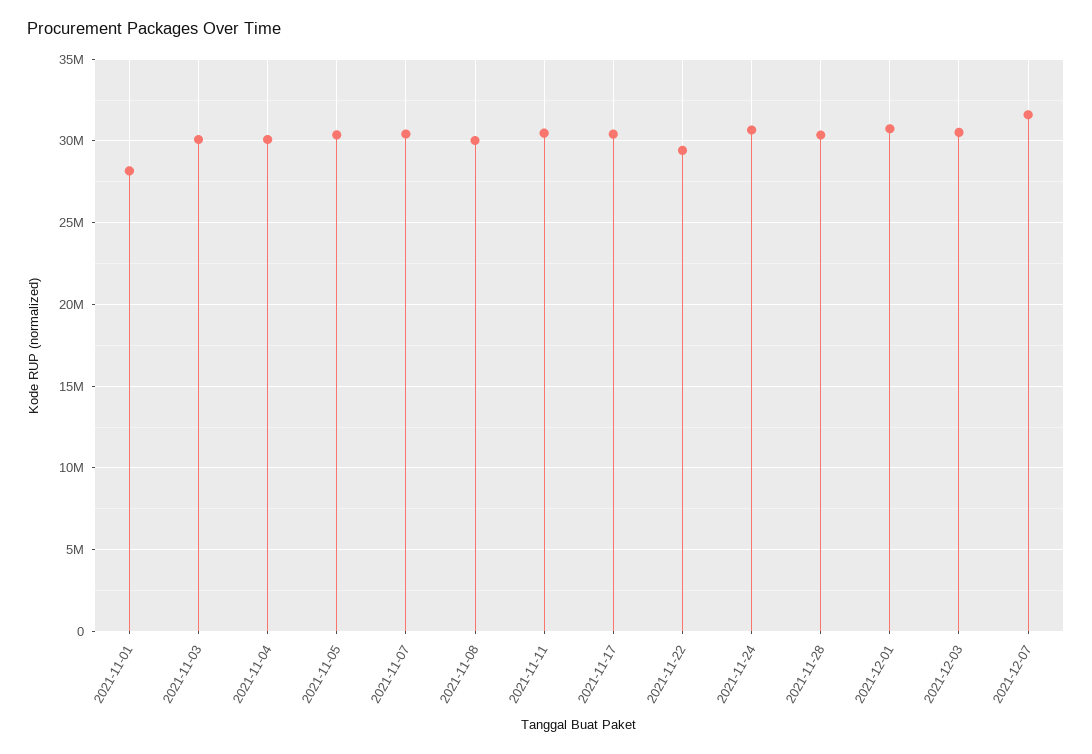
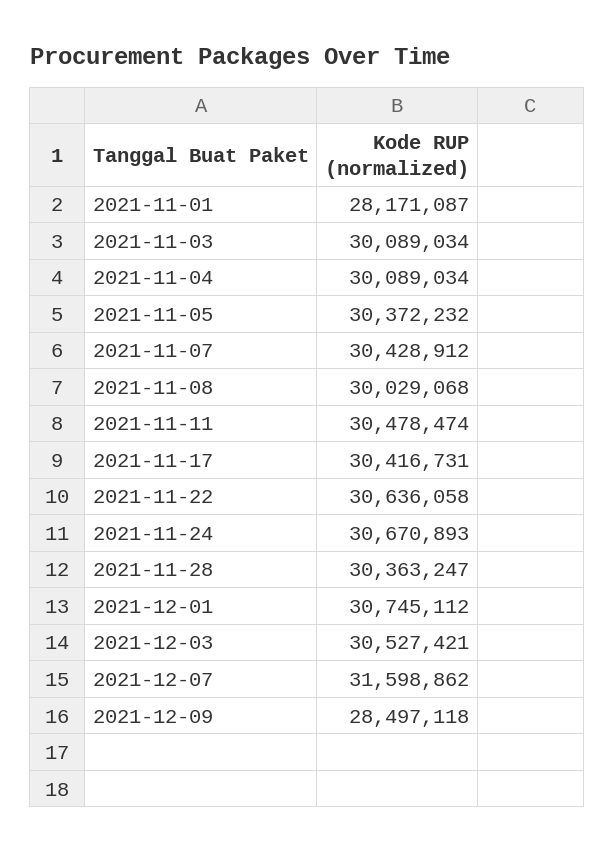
2021-11-22: 29500000 -> 30636058
2021-12-09: none -> 28497118

